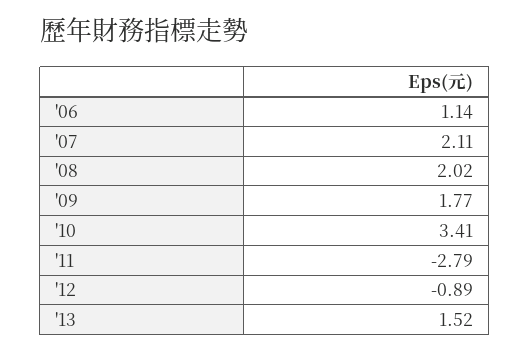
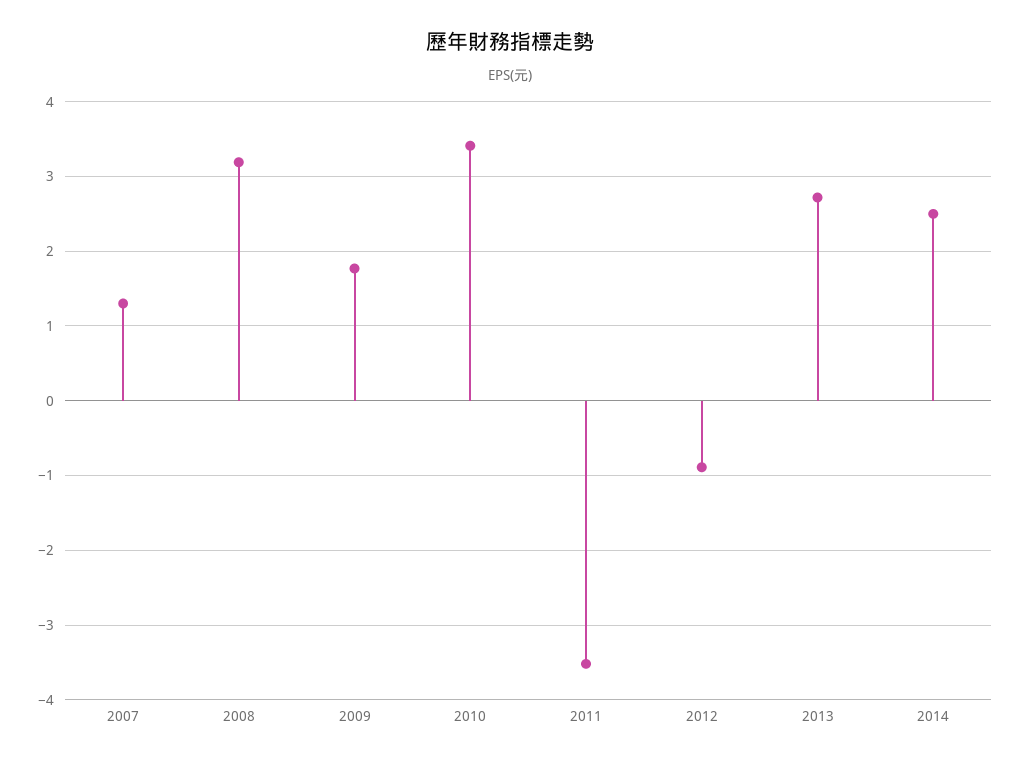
'06: 1.14 -> none
'07: 2.11 -> 1.3
'08: 2.02 -> 3.2
'11: -2.79 -> -3.5
'13: 1.52 -> 2.7
2014: none -> 2.5

